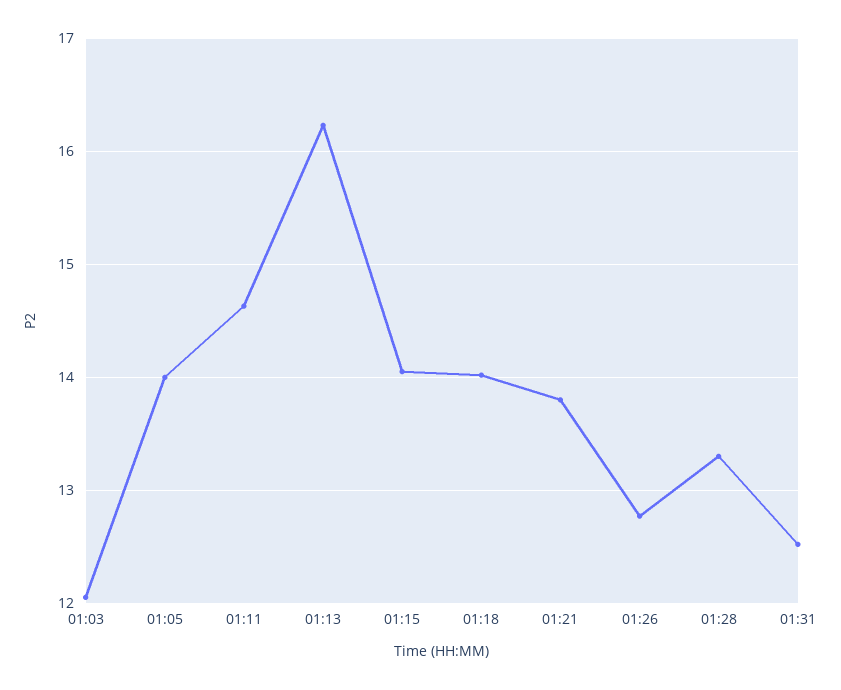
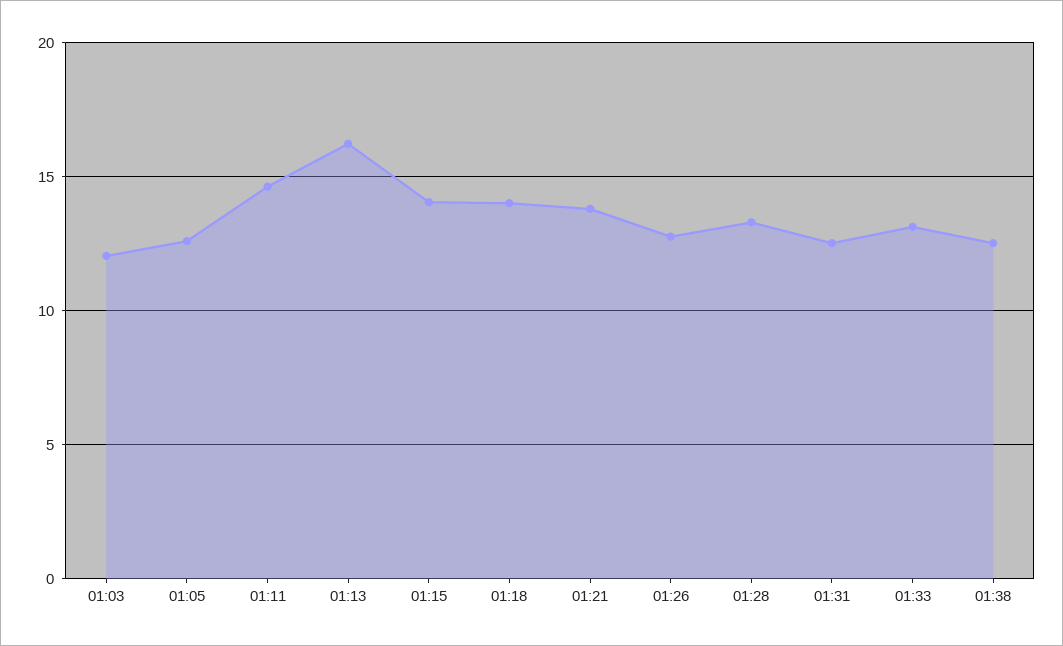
01:05: 14 -> 12.5
01:33: none -> 13
01:38: none -> 12.5

